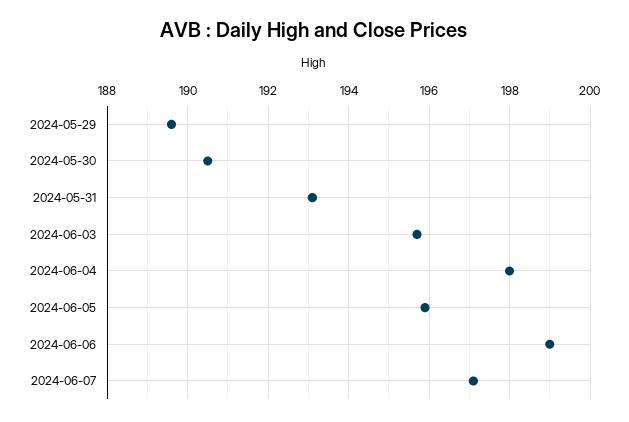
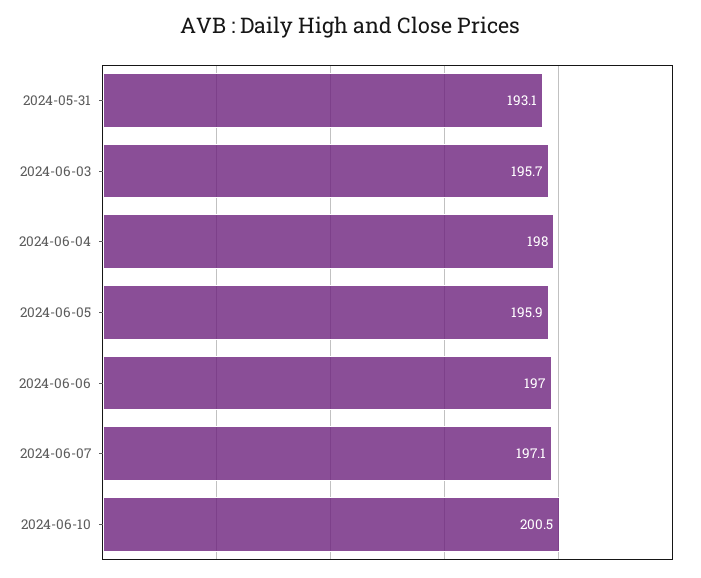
2024-05-29: 189.5 -> none
2024-05-30: 190.5 -> none
2024-06-06: 199 -> 197
2024-06-10: none -> 200.5

